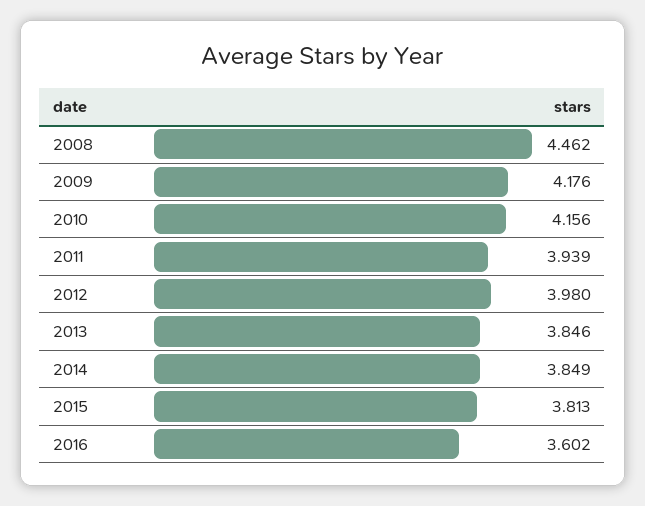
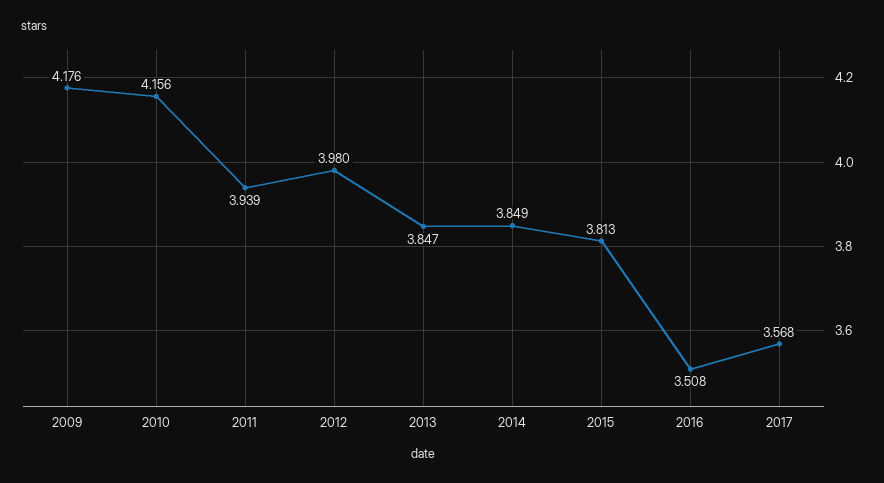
2008: 4.462 -> none
2013: 3.846 -> 3.847
2016: 3.602 -> 3.508
2017: none -> 3.568

